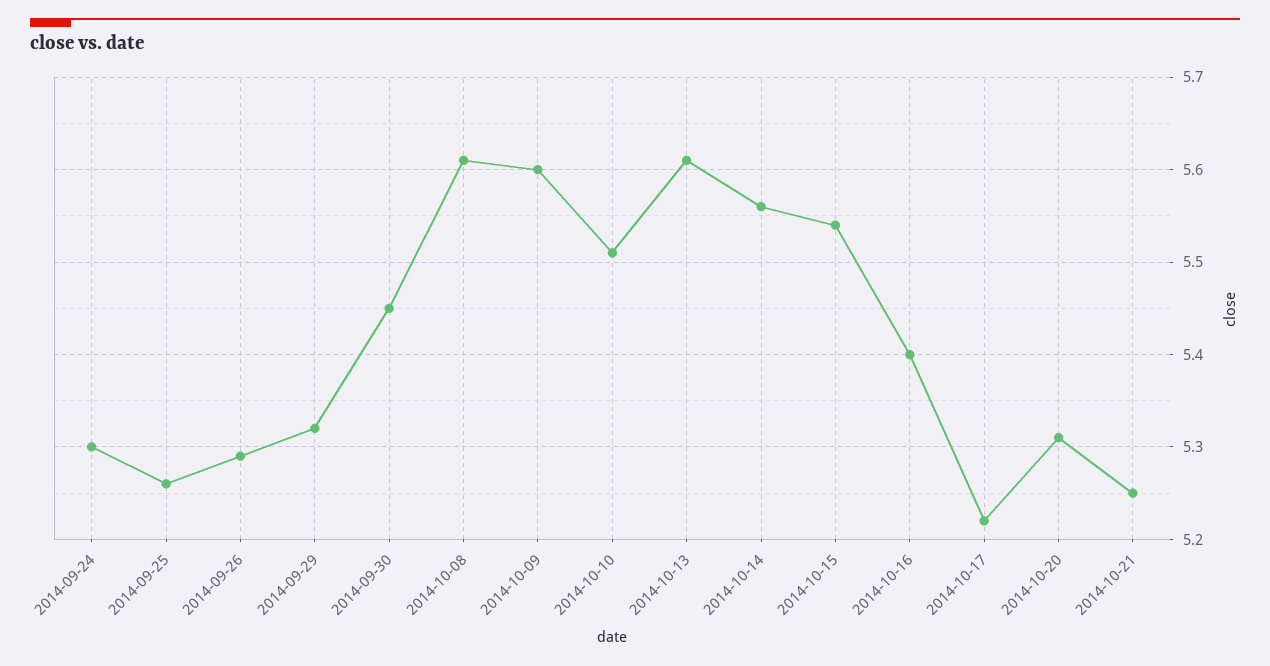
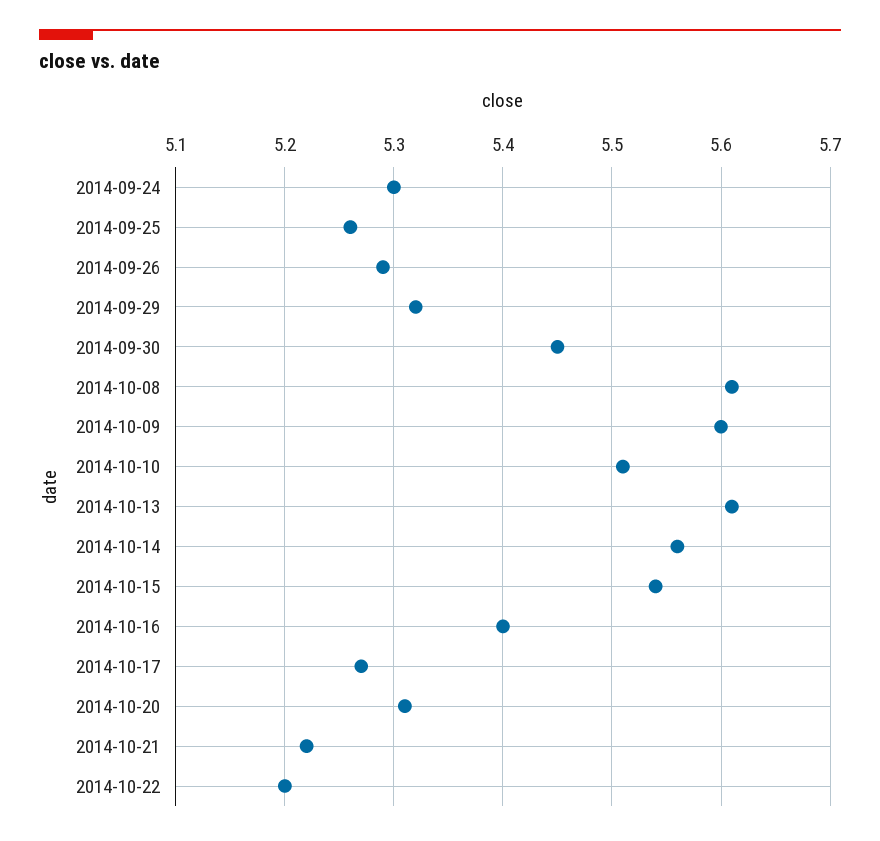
2014-10-17: 5.22 -> 5.27
2014-10-21: 5.25 -> 5.22
2014-10-22: none -> 5.2

